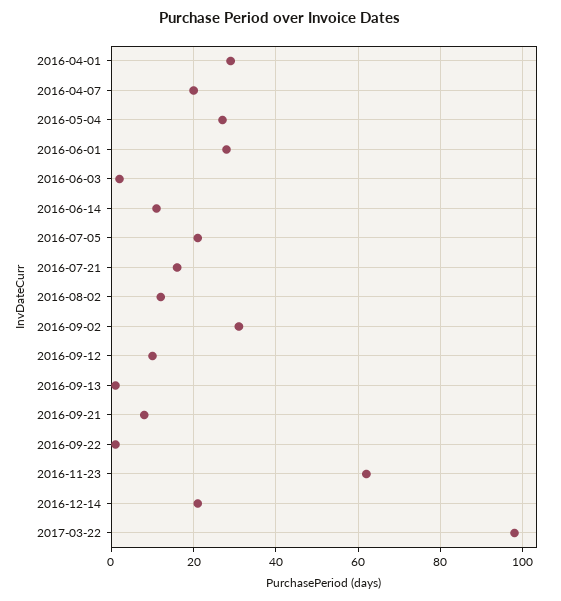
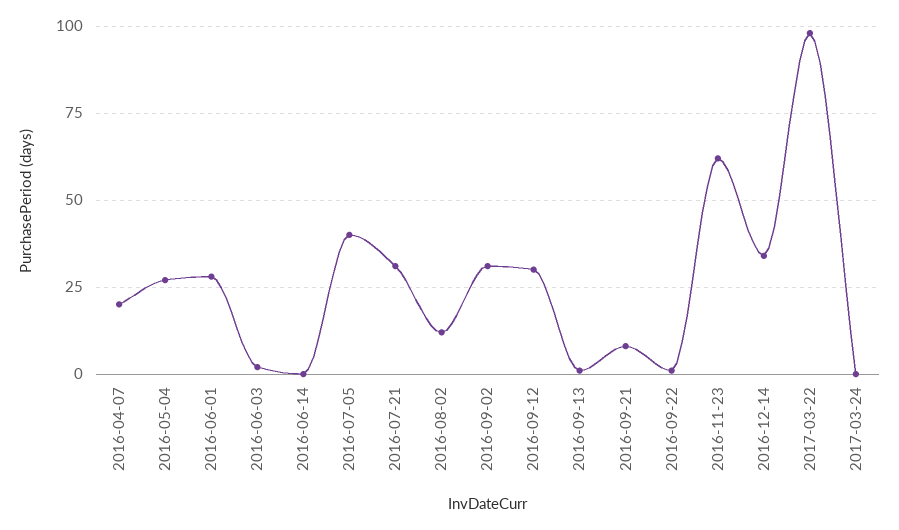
2016-04-01: 30 -> none
2016-06-14: 10 -> 0
2016-07-05: 20 -> 40
2016-07-21: 15 -> 30
2016-09-12: 10 -> 30
2016-12-14: 20 -> 35
2017-03-24: none -> 0

